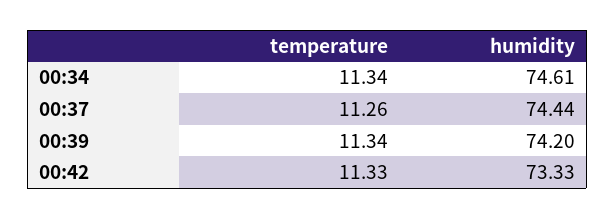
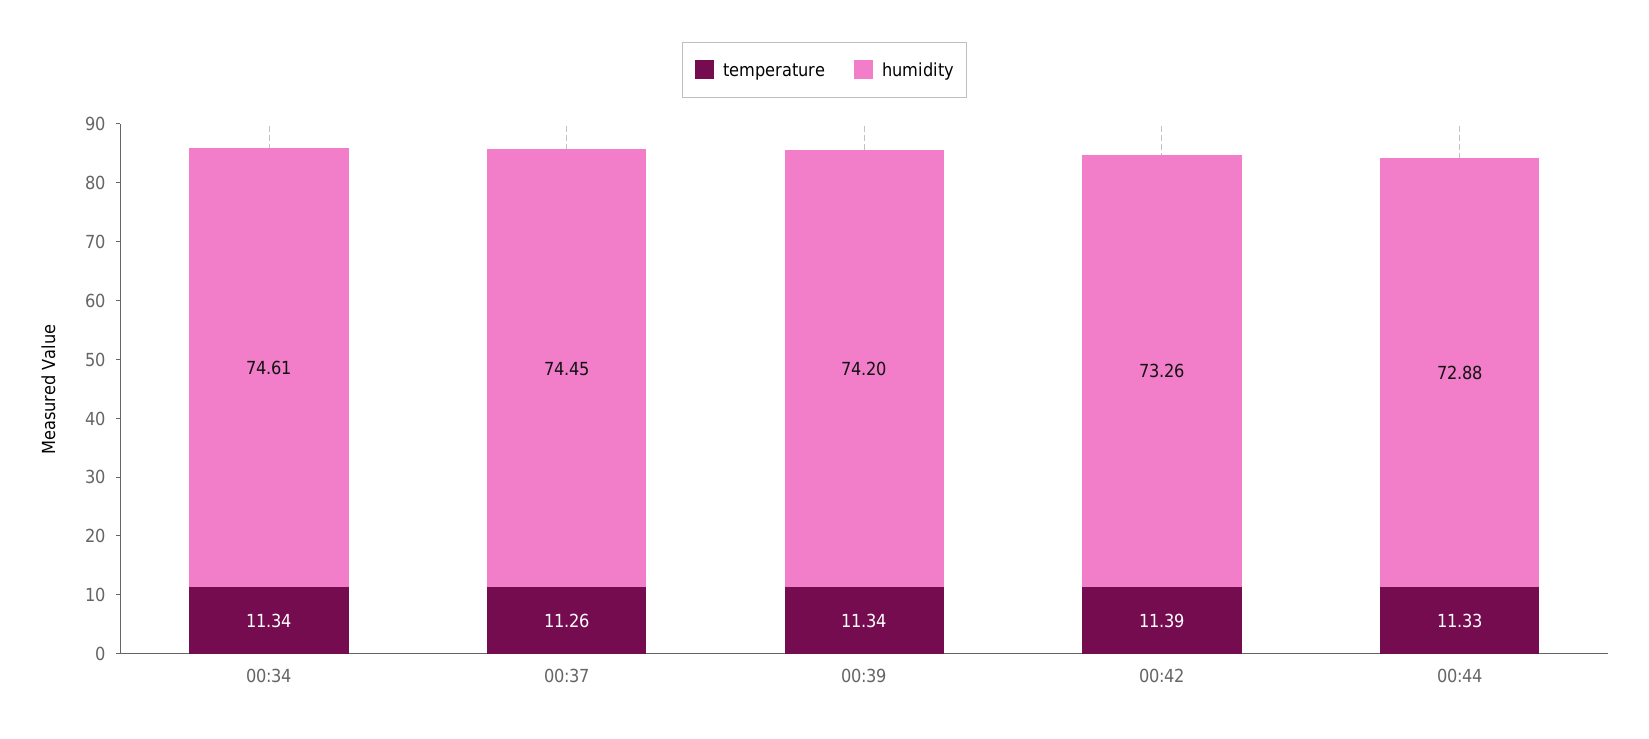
humidity, 00:37: 74.44 -> 74.45
temperature, 00:42: 11.33 -> 11.39
humidity, 00:42: 73.33 -> 73.26
temperature, 00:44: none -> 11.33
humidity, 00:44: none -> 72.88

